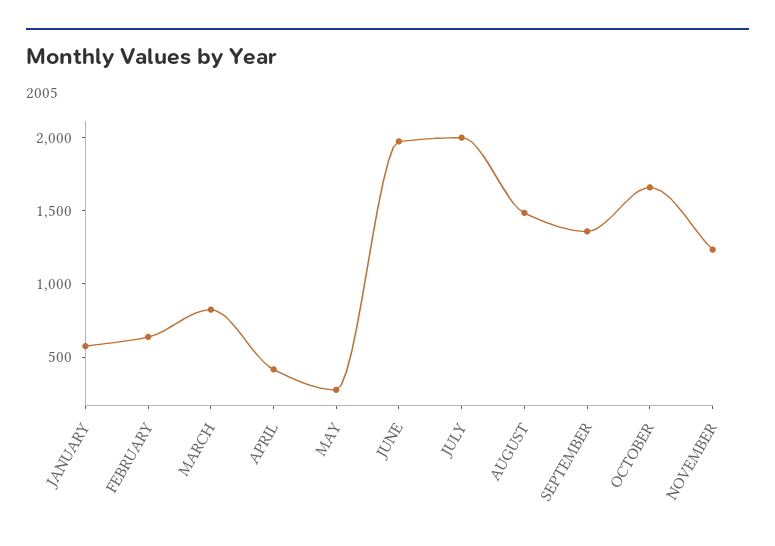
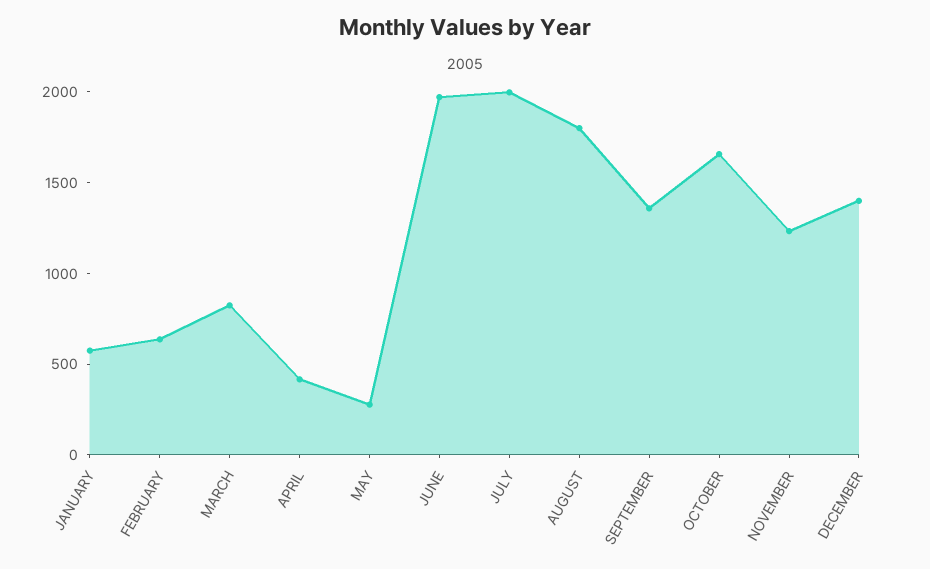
AUGUST: 1500 -> 1800
DECEMBER: none -> 1400

